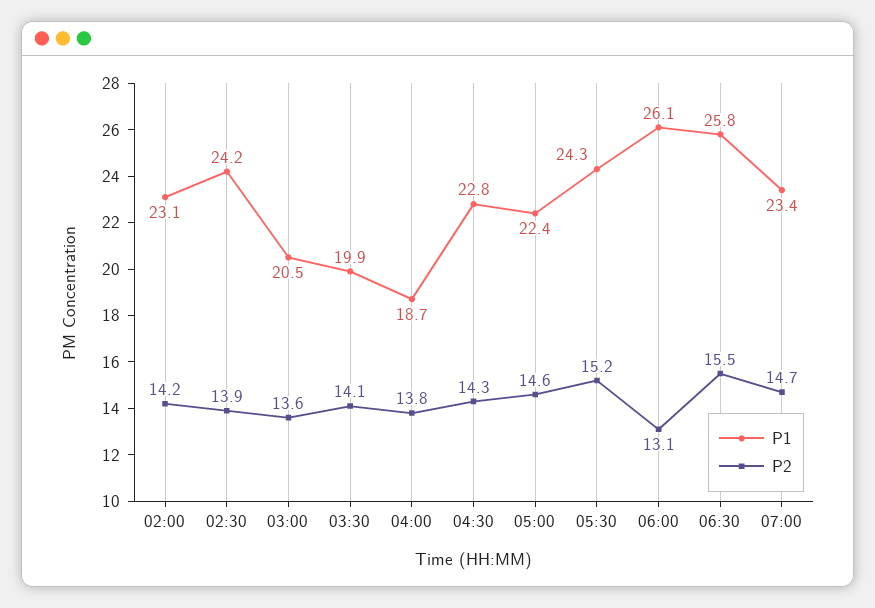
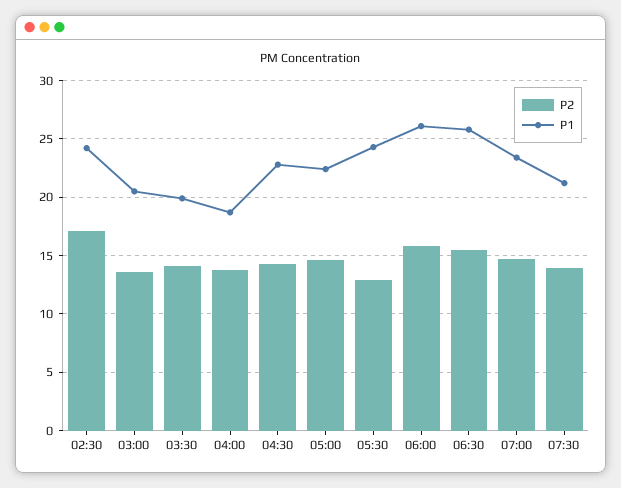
P1, 02:00: 23.1 -> none
P2, 02:00: 14.2 -> none
P2, 02:30: 13.9 -> 17
P2, 05:30: 15.2 -> 13
P2, 06:00: 13.1 -> 16
P2, 07:30: none -> 14
P1, 07:30: none -> 21

